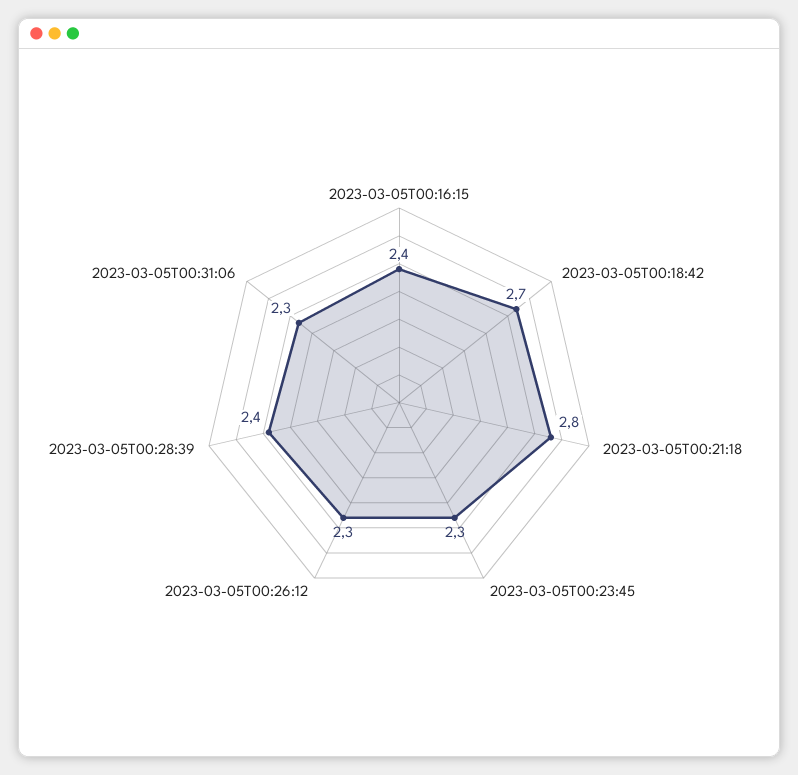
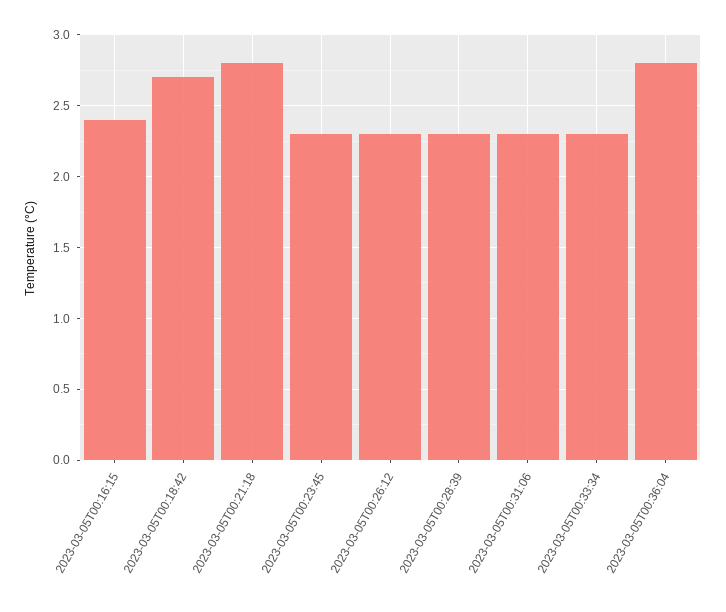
2023-03-05T00:28:39: 2.4 -> 2.3
2023-03-05T00:33:34: none -> 2.3
2023-03-05T00:36:04: none -> 2.8

